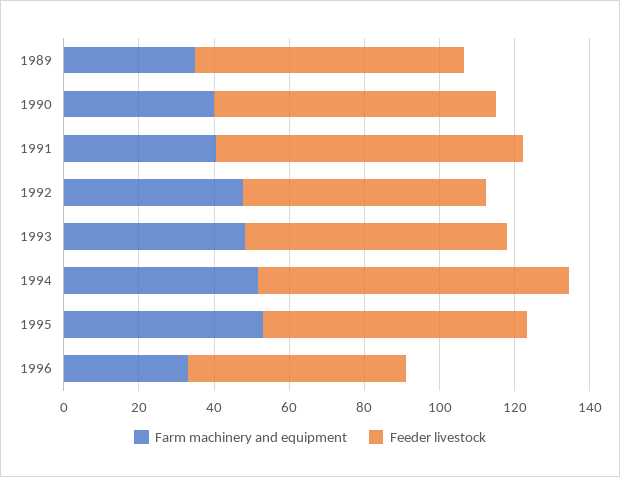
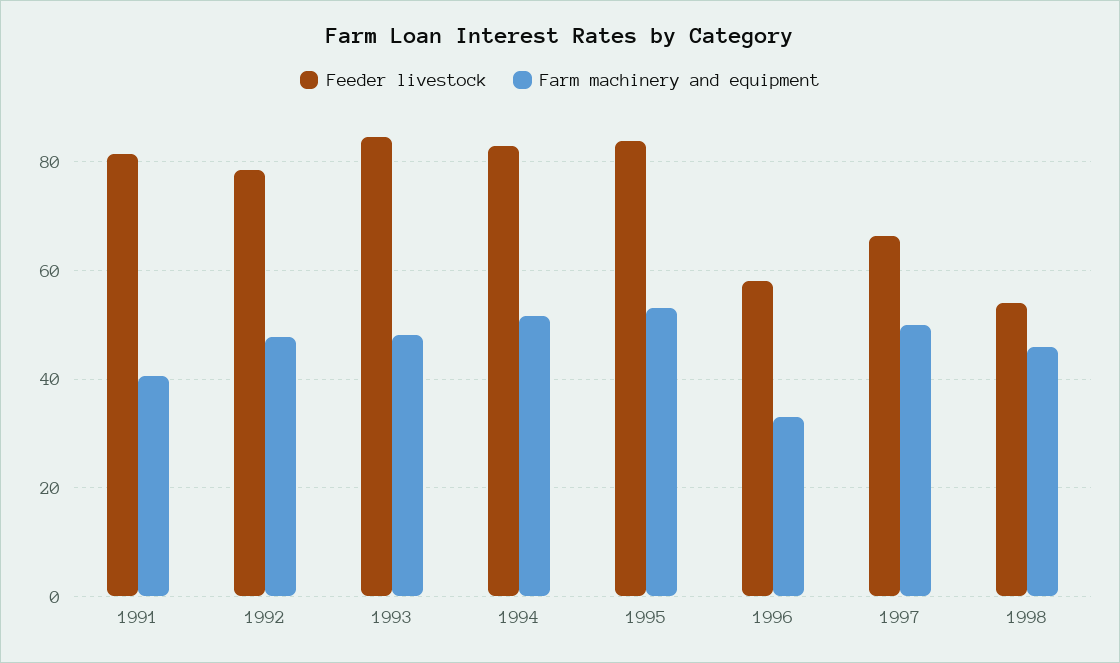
Farm machinery and equipment, 1989: 35 -> none
Feeder livestock, 1989: 70 -> none
Farm machinery and equipment, 1990: 40 -> none
Feeder livestock, 1990: 75 -> none
Feeder livestock, 1992: 65 -> 78
Feeder livestock, 1993: 70 -> 84
Feeder livestock, 1995: 70 -> 84
Feeder livestock, 1997: none -> 66
Farm machinery and equipment, 1997: none -> 50
Feeder livestock, 1998: none -> 54
Farm machinery and equipment, 1998: none -> 46

